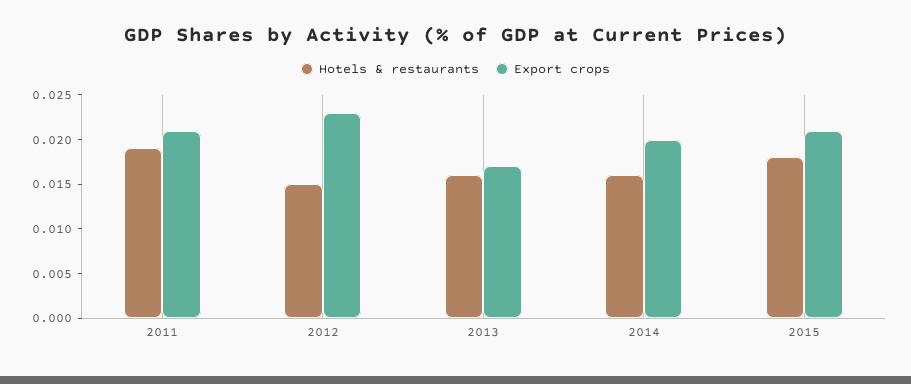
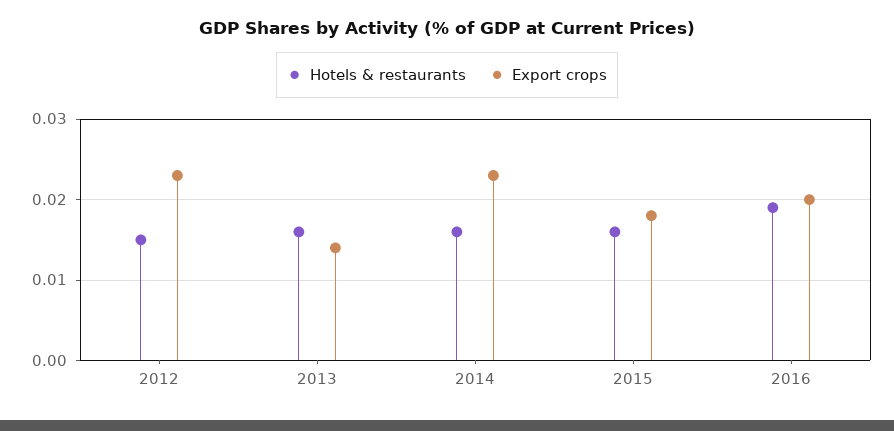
Hotels & restaurants, 2011: 0.019 -> none
Export crops, 2011: 0.021 -> none
Export crops, 2013: 0.017 -> 0.014
Export crops, 2014: 0.02 -> 0.023
Hotels & restaurants, 2015: 0.018 -> 0.016
Export crops, 2015: 0.021 -> 0.018
Hotels & restaurants, 2016: none -> 0.019
Export crops, 2016: none -> 0.02

